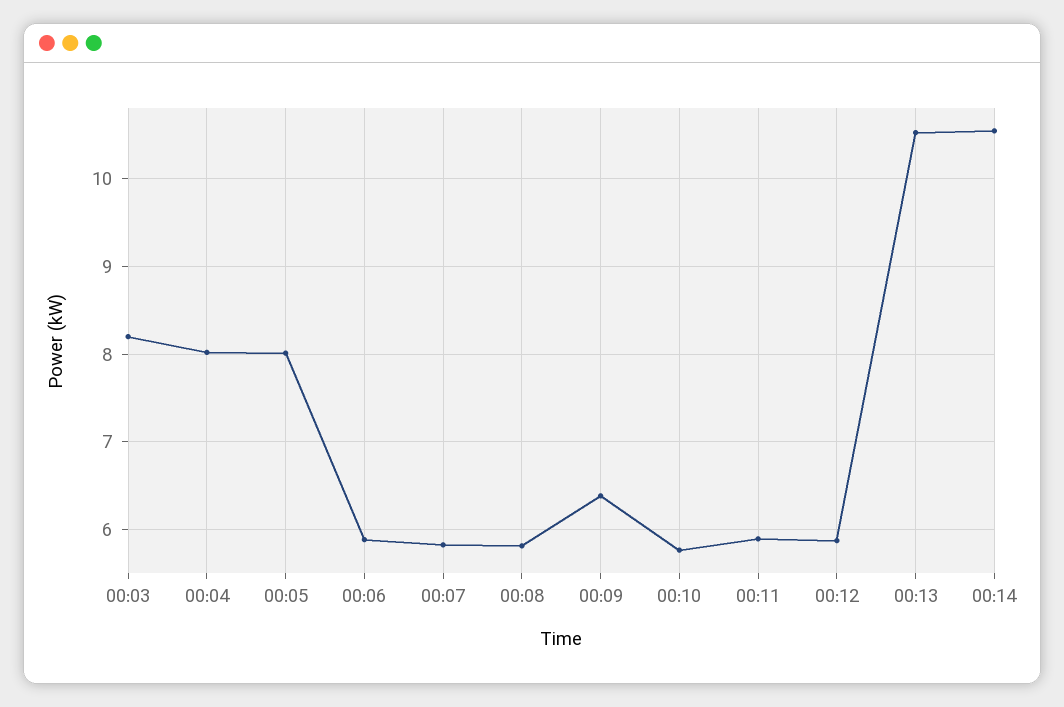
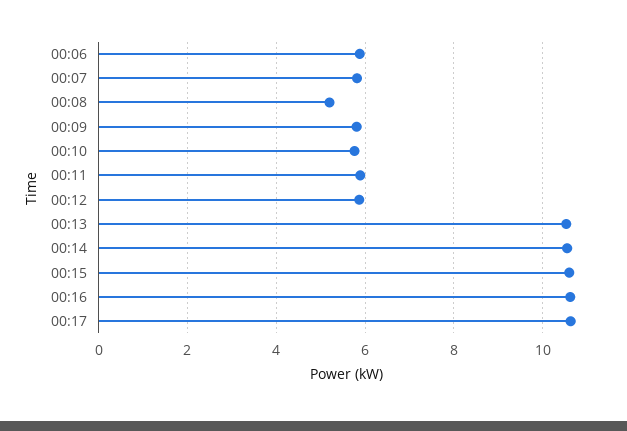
00:03: 8.2 -> none
00:04: 8 -> none
00:05: 8 -> none
00:08: 5.8 -> 5.2
00:09: 6.4 -> 5.8
00:15: none -> 10.6
00:16: none -> 10.6
00:17: none -> 10.6

